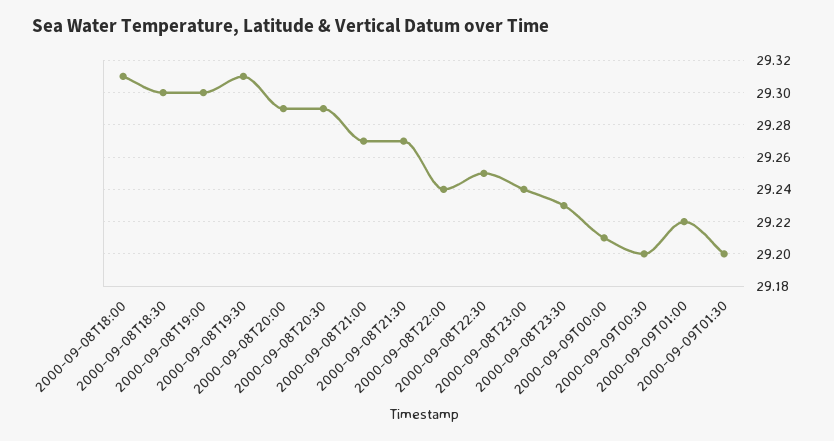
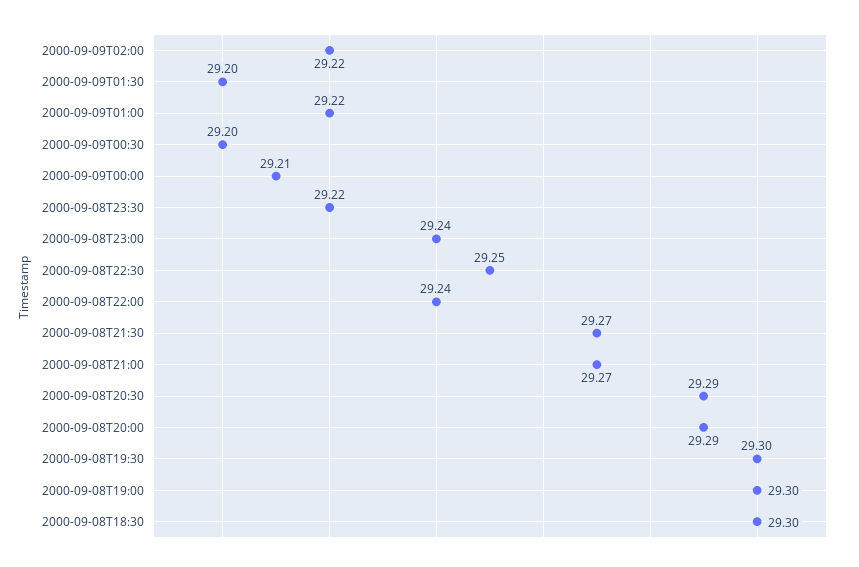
2000-09-08T18:00: 29.31 -> none
2000-09-08T19:30: 29.31 -> 29.3
2000-09-08T23:30: 29.23 -> 29.22
2000-09-09T02:00: none -> 29.22

